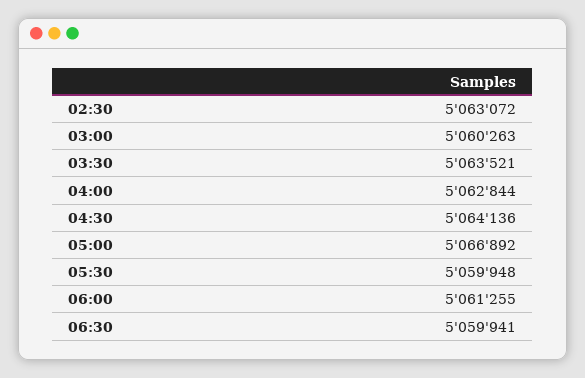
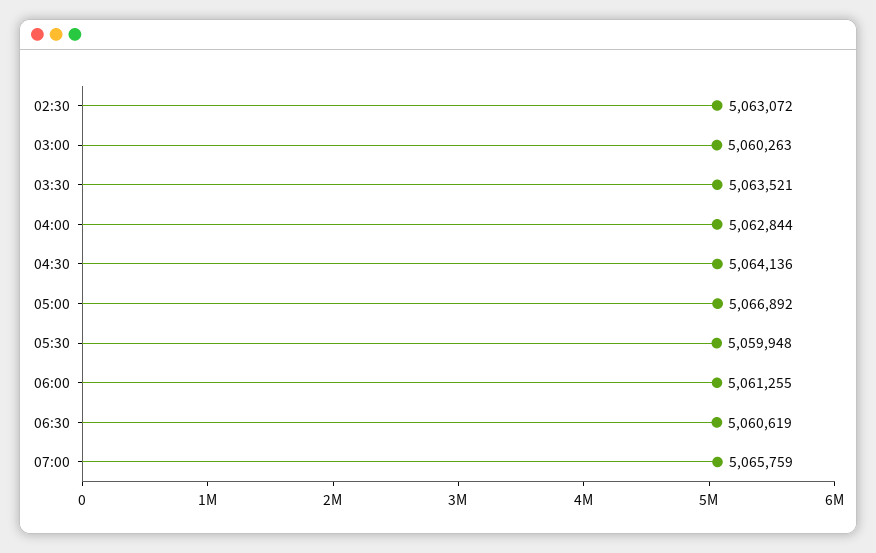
06:30: 5059941 -> 5060619
07:00: none -> 5065759

